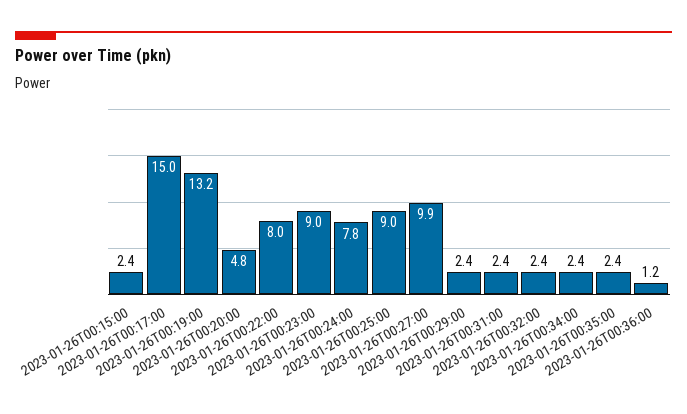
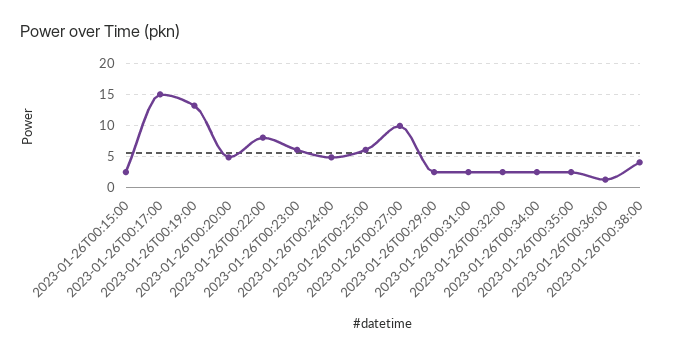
2023-01-26T00:23:00: 9 -> 6
2023-01-26T00:24:00: 7.8 -> 5
2023-01-26T00:25:00: 9 -> 6
2023-01-26T00:38:00: none -> 4

